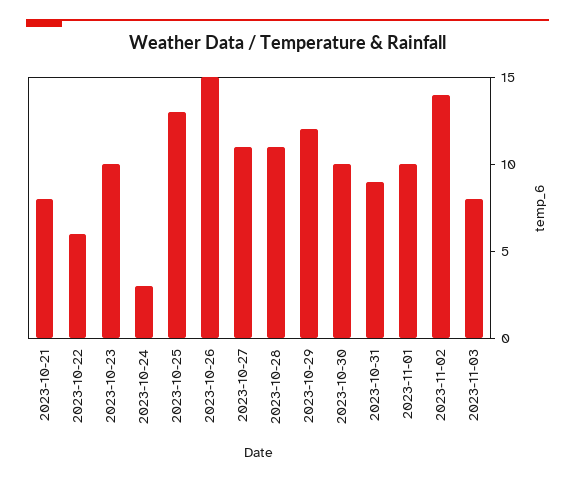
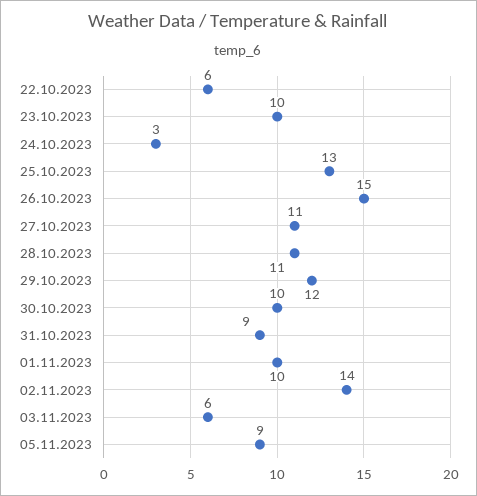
2023-10-21: 8 -> none
2023-11-03: 8 -> 6
05.11.2023: none -> 9

